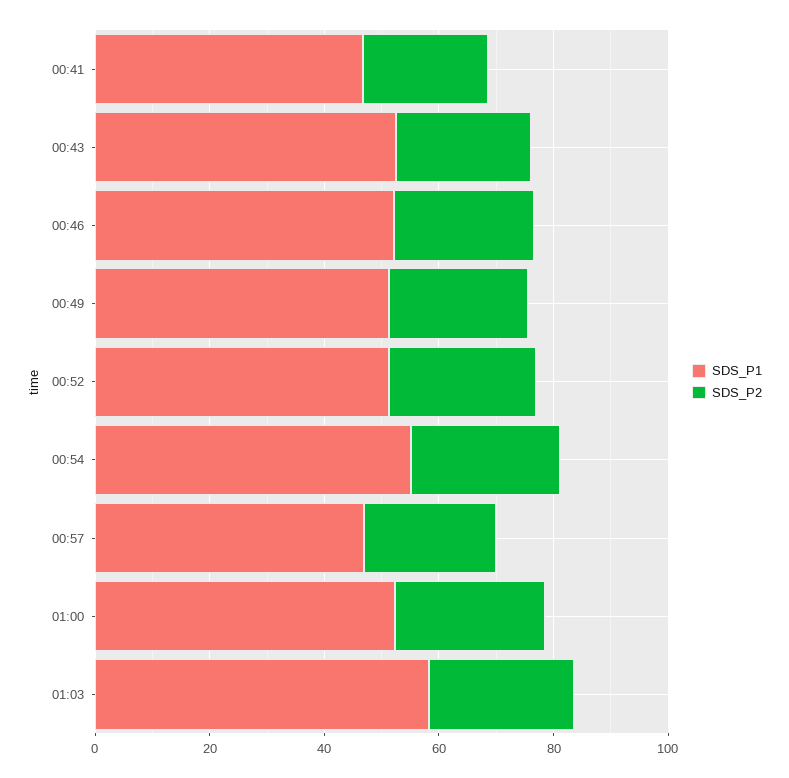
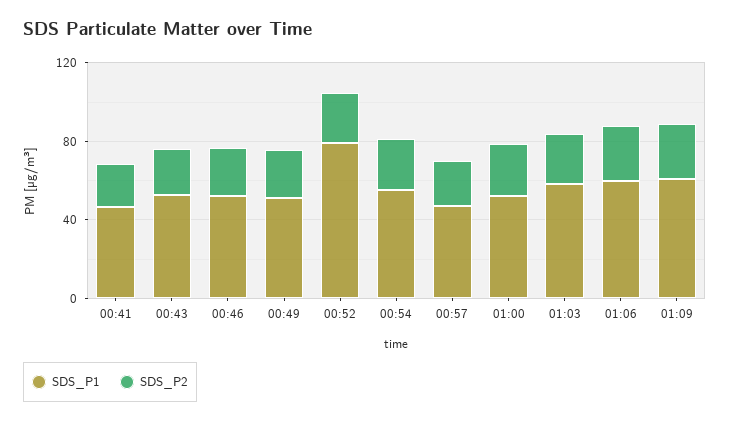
SDS_P1, 00:52: 50 -> 80
SDS_P1, 01:06: none -> 60
SDS_P2, 01:06: none -> 30
SDS_P1, 01:09: none -> 60
SDS_P2, 01:09: none -> 30

